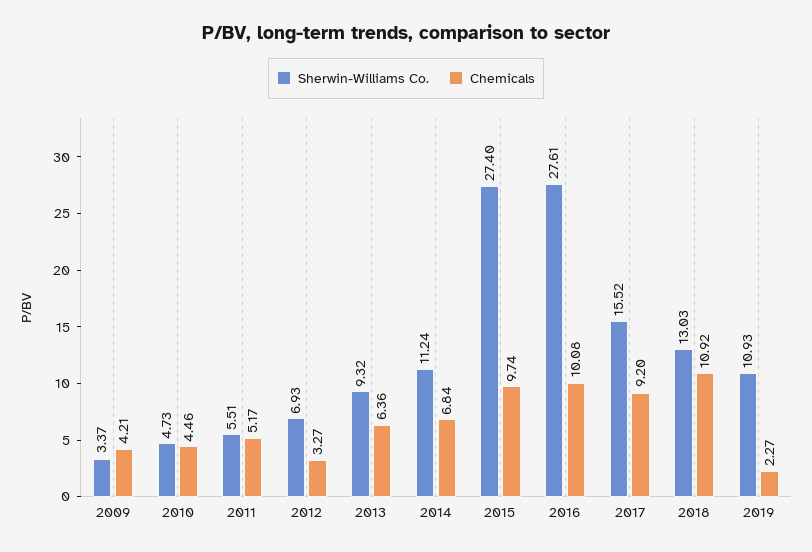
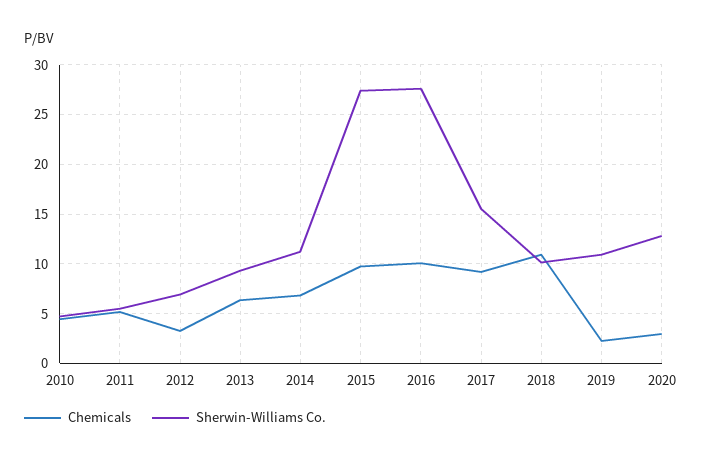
Sherwin-Williams Co., 2009: 3.37 -> none
Chemicals, 2009: 4.21 -> none
Sherwin-Williams Co., 2018: 13.03 -> 10
Chemicals, 2020: none -> 3
Sherwin-Williams Co., 2020: none -> 13

